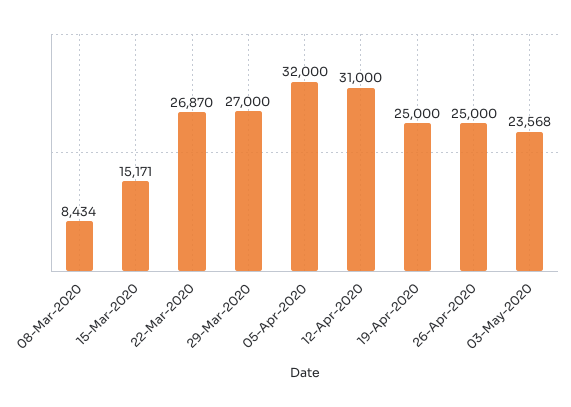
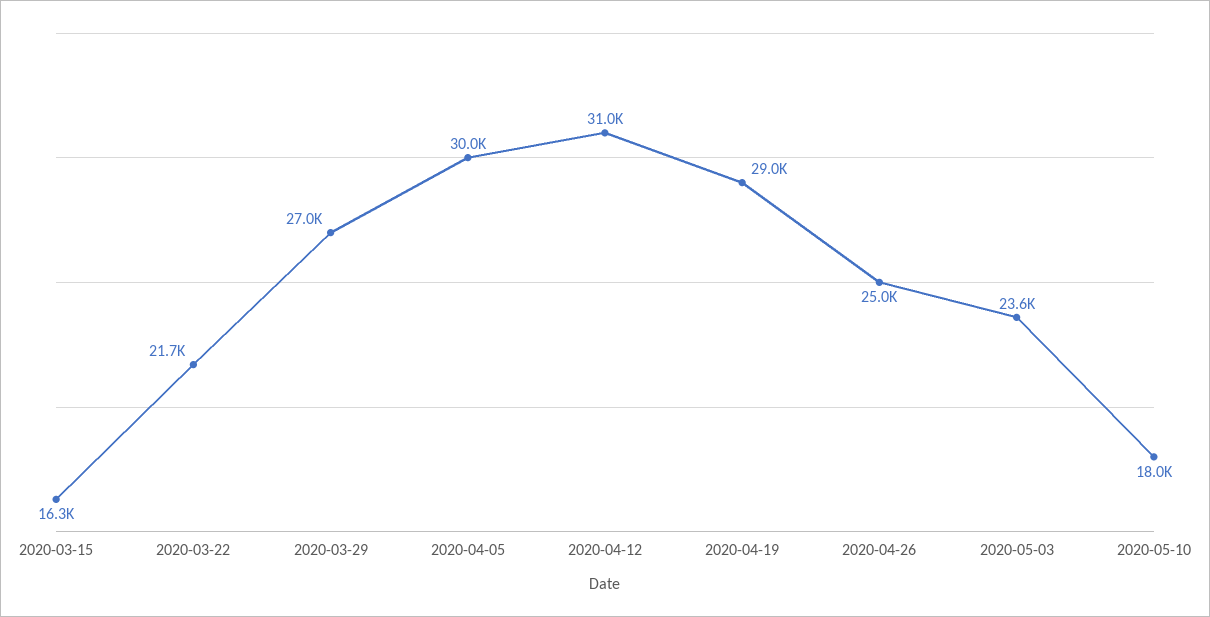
08-Mar-2020: 8434 -> none
15-Mar-2020: 15171 -> 16300
22-Mar-2020: 26870 -> 21700
05-Apr-2020: 32000 -> 30000
19-Apr-2020: 25000 -> 29000
2020-05-10: none -> 18000

